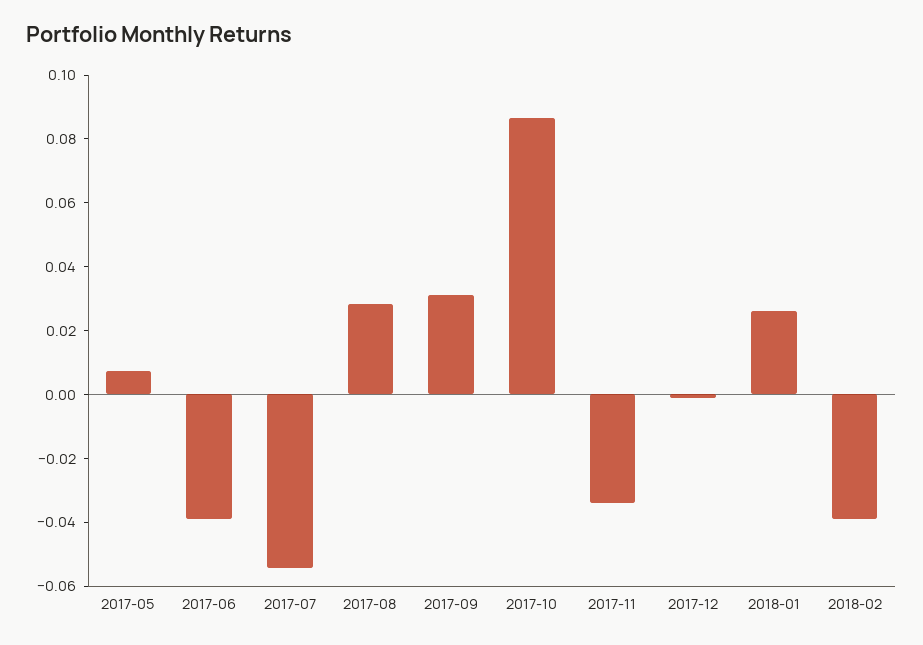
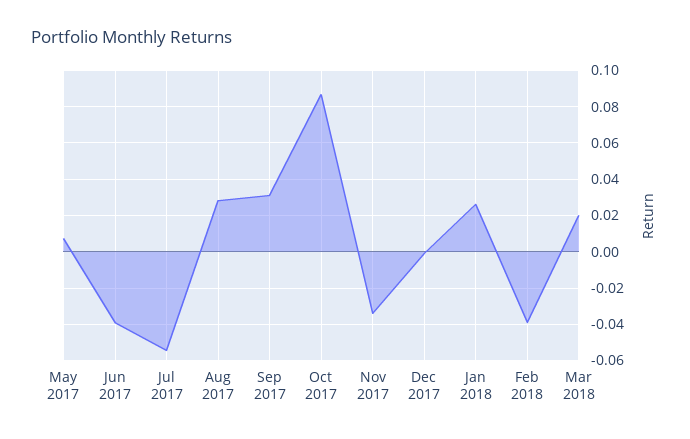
Mar 2018: none -> 0.02

